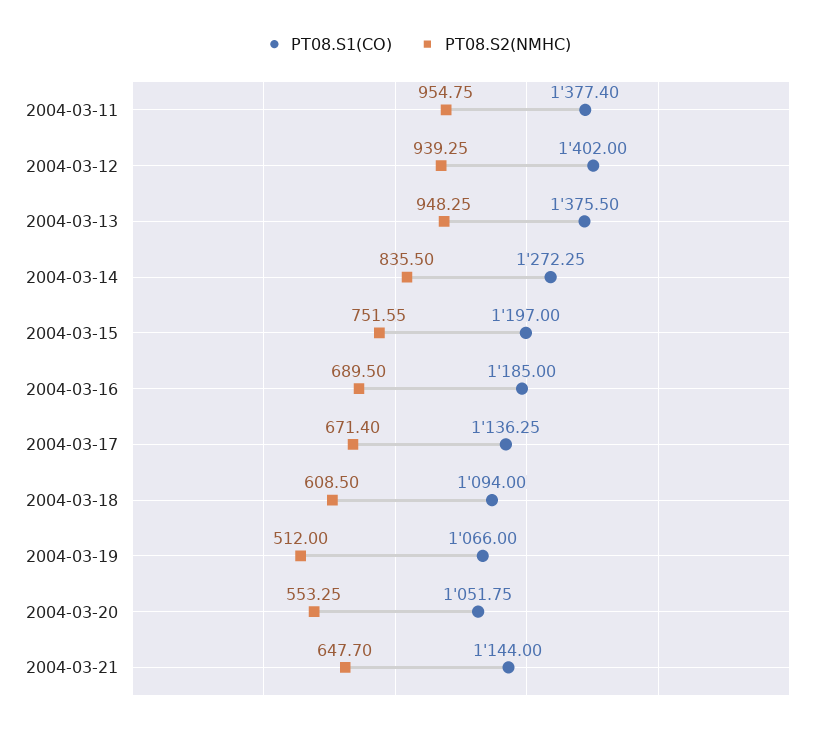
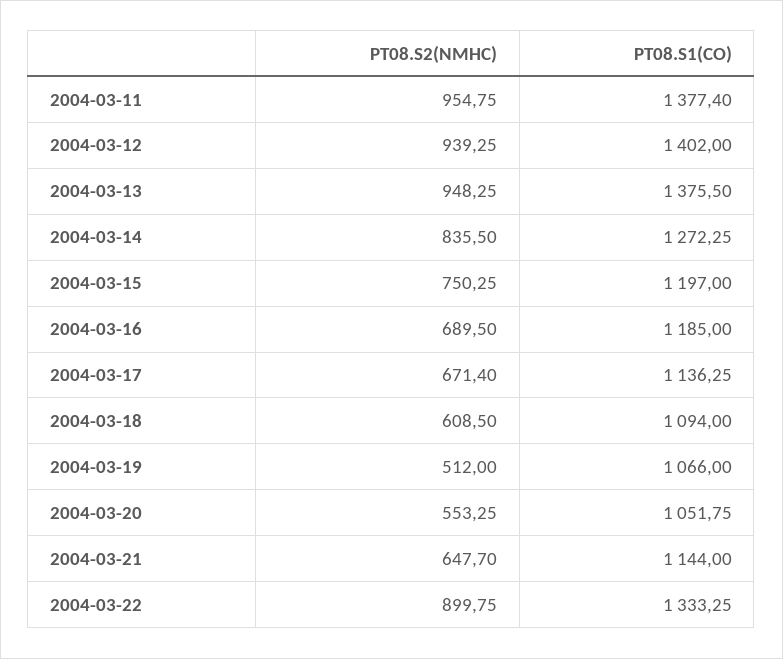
PT08.S2(NMHC), 2004-03-15: 751.55 -> 750.25
PT08.S2(NMHC), 2004-03-22: none -> 899.75
PT08.S1(CO), 2004-03-22: none -> 1333.25

